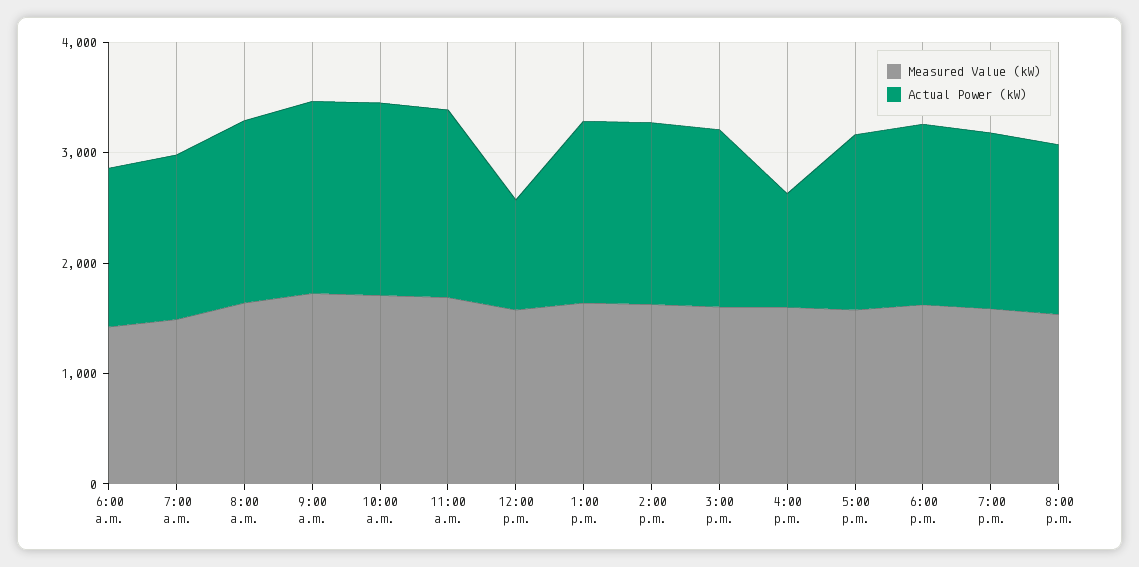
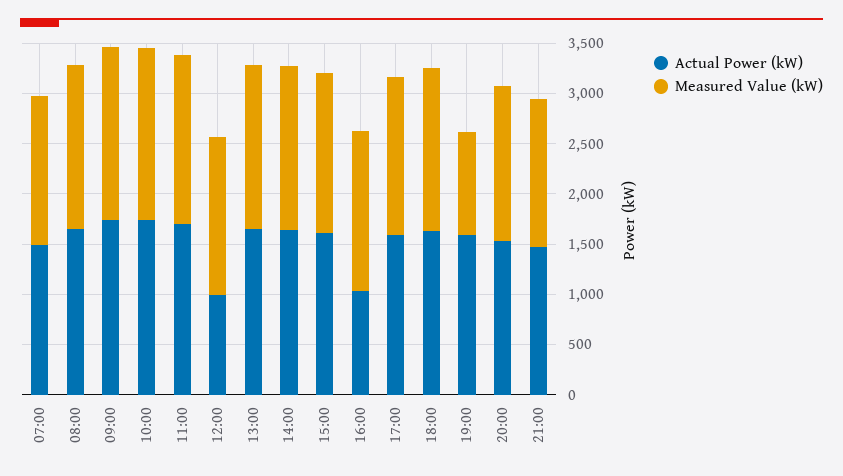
Measured Value (kW), 6:00 a.m.: 1400 -> none
Actual Power (kW), 6:00 a.m.: 1400 -> none
Measured Value (kW), 7:00 p.m.: 1600 -> 1000
Actual Power (kW), 21:00: none -> 1500
Measured Value (kW), 21:00: none -> 1500

